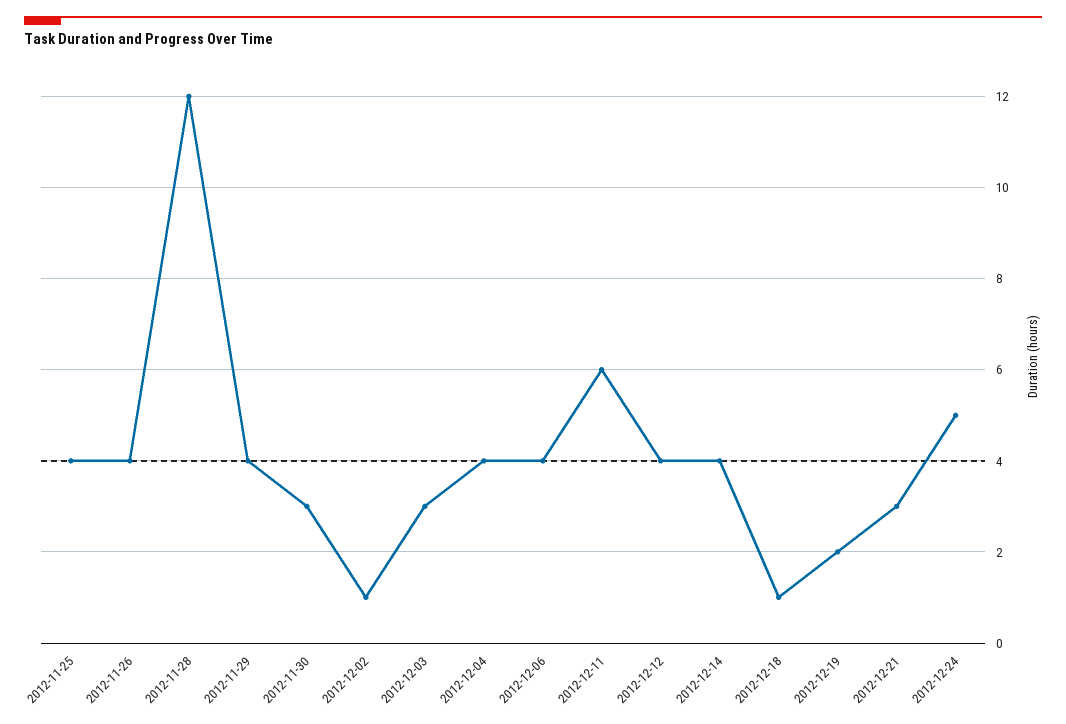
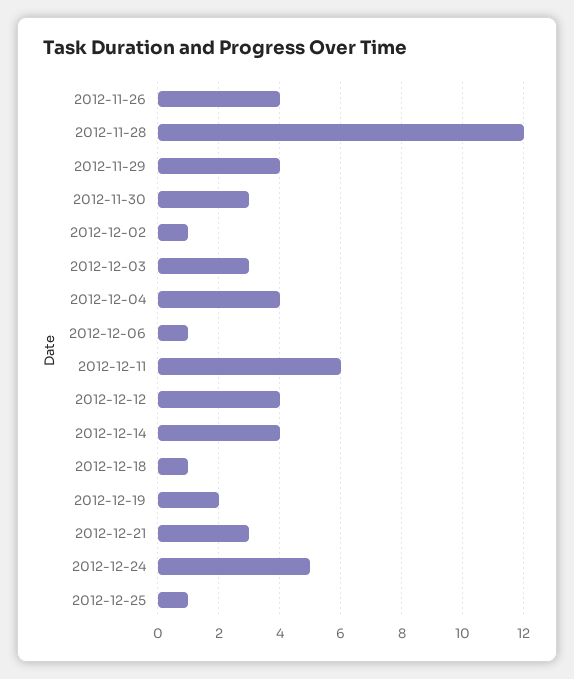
2012-11-25: 4 -> none
2012-12-06: 4 -> 1
2012-12-25: none -> 1

